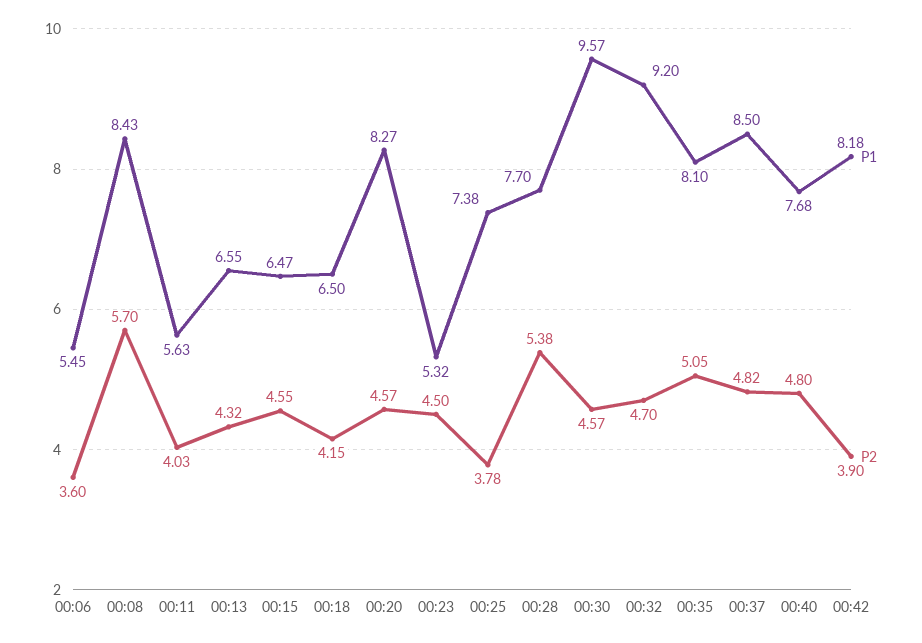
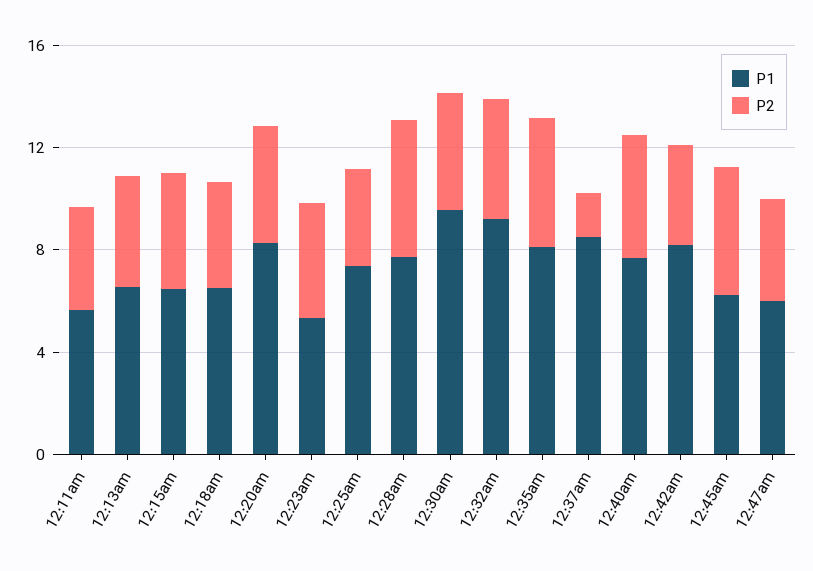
P1, 00:06: 5.45 -> none
P2, 00:06: 3.6 -> none
P1, 00:08: 8.43 -> none
P2, 00:08: 5.7 -> none
P2, 00:37: 4.82 -> 2
P1, 12:45am: none -> 6
P2, 12:45am: none -> 5
P1, 12:47am: none -> 6
P2, 12:47am: none -> 4

